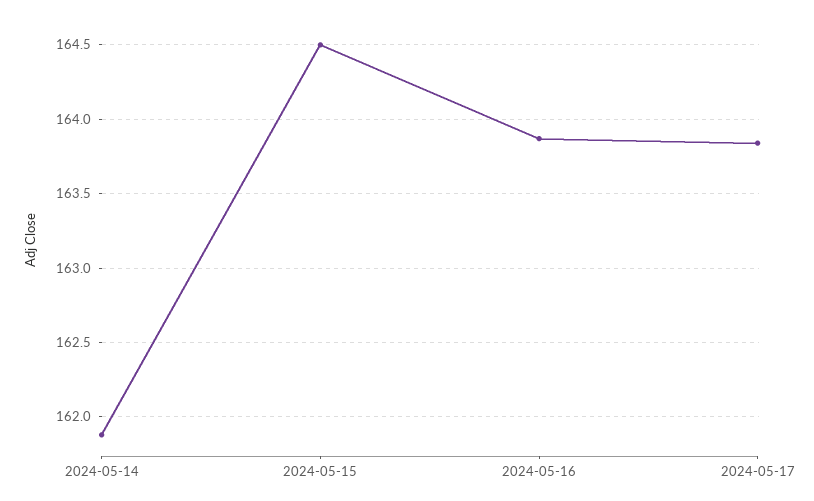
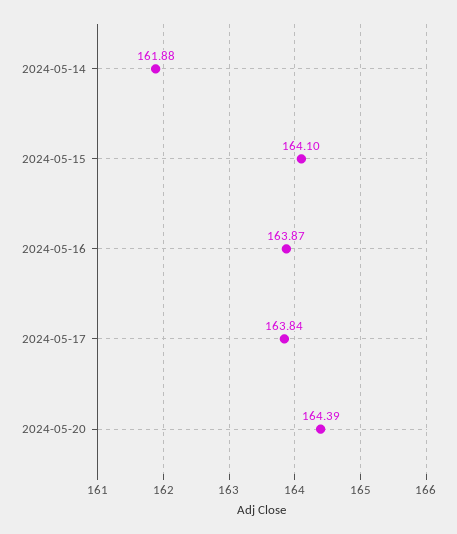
2024-05-15: 164.5 -> 164.1
2024-05-20: none -> 164.39

